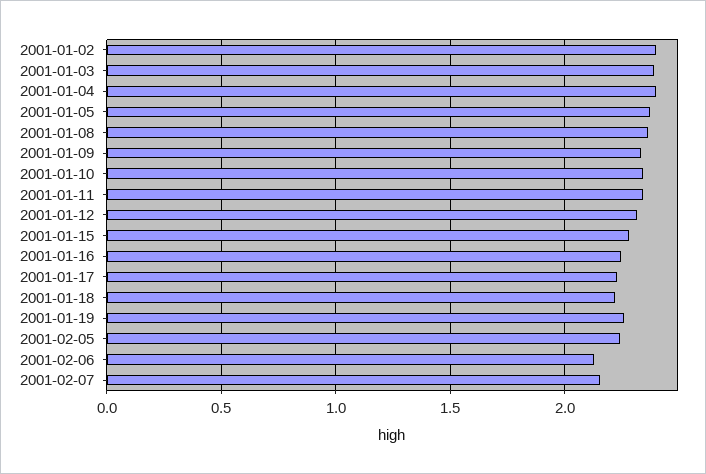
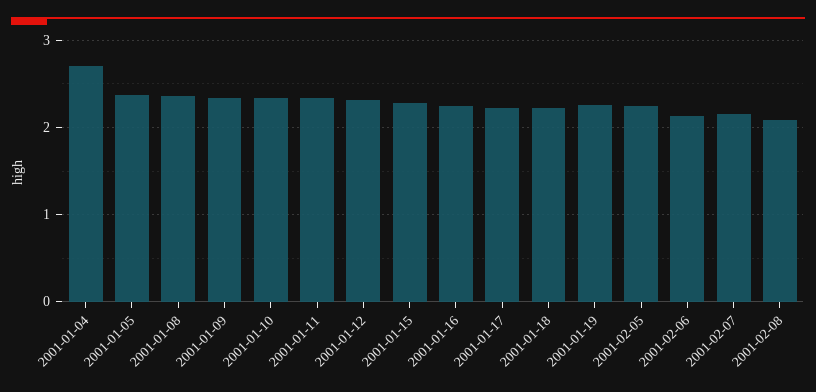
2001-01-02: 2.4 -> none
2001-01-03: 2.4 -> none
2001-01-04: 2.4 -> 2.7
2001-02-08: none -> 2.1

